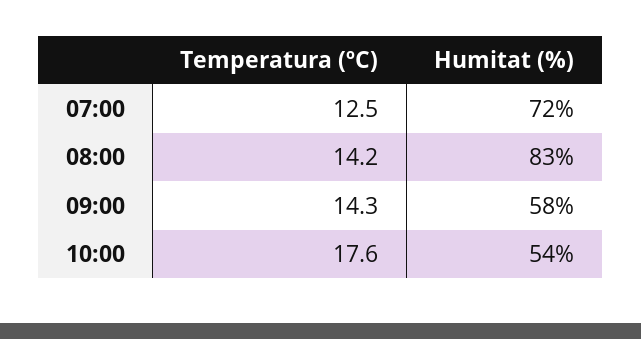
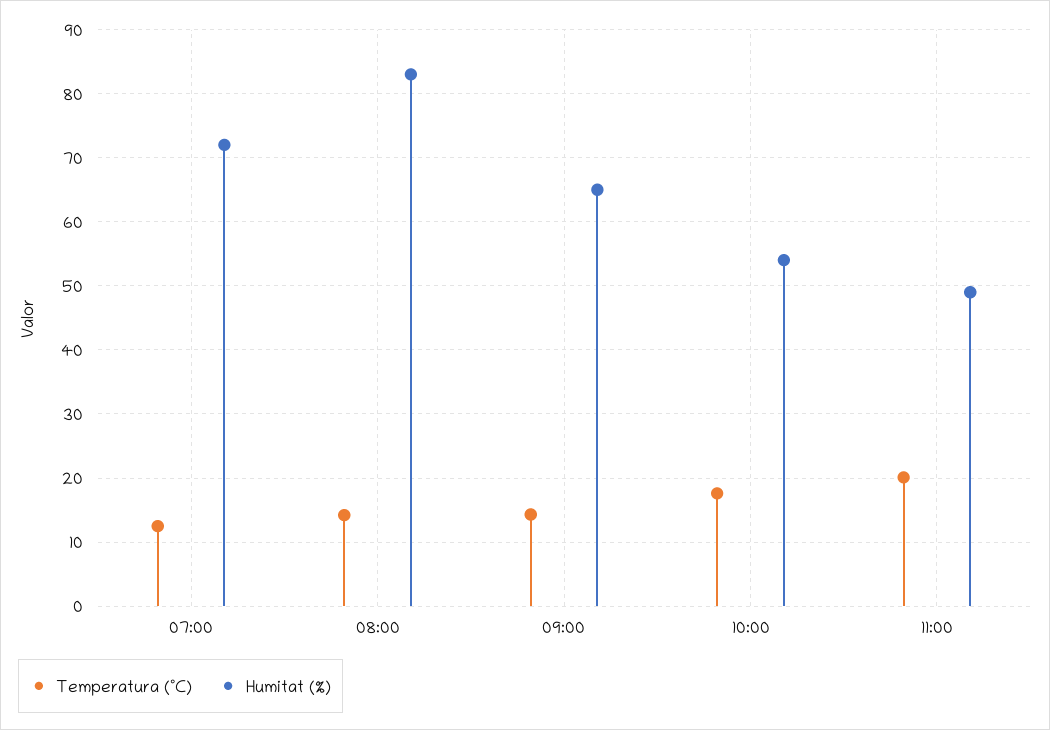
Humitat (%), 09:00: 58 -> 65
Temperatura (ºC), 11:00: none -> 20
Humitat (%), 11:00: none -> 49

